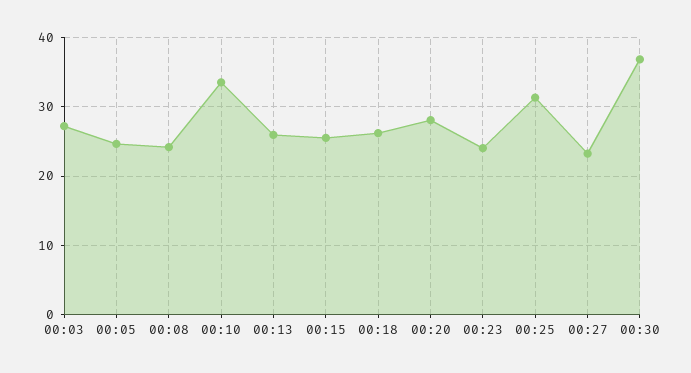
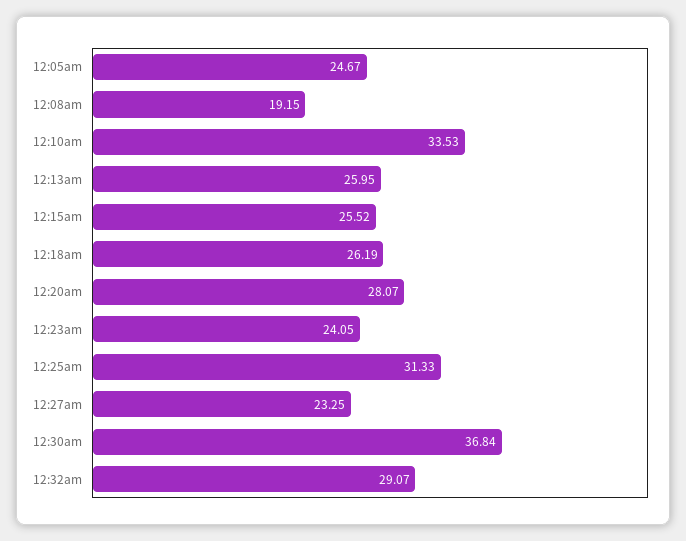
00:03: 27 -> none
00:08: 24 -> 19.15
12:32am: none -> 29.07

